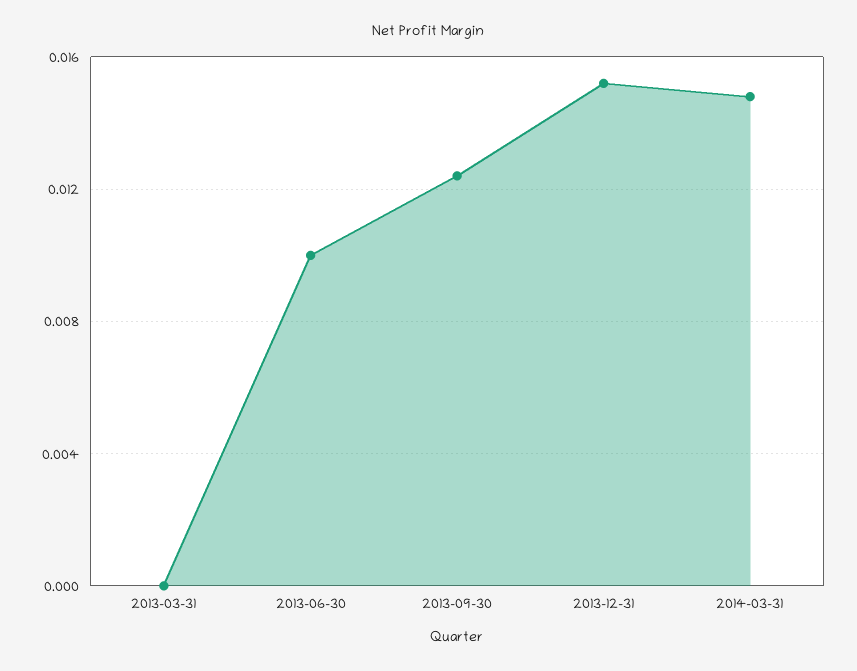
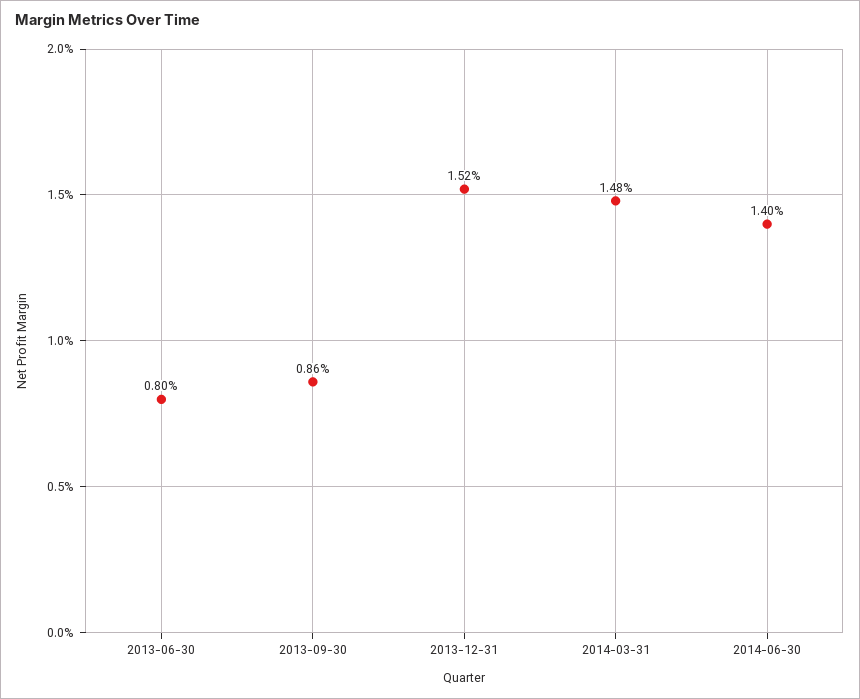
2013-03-31: 0 -> none
2013-06-30: 0.01 -> 0.008
2013-09-30: 0.0125 -> 0.0086
2014-06-30: none -> 0.014

